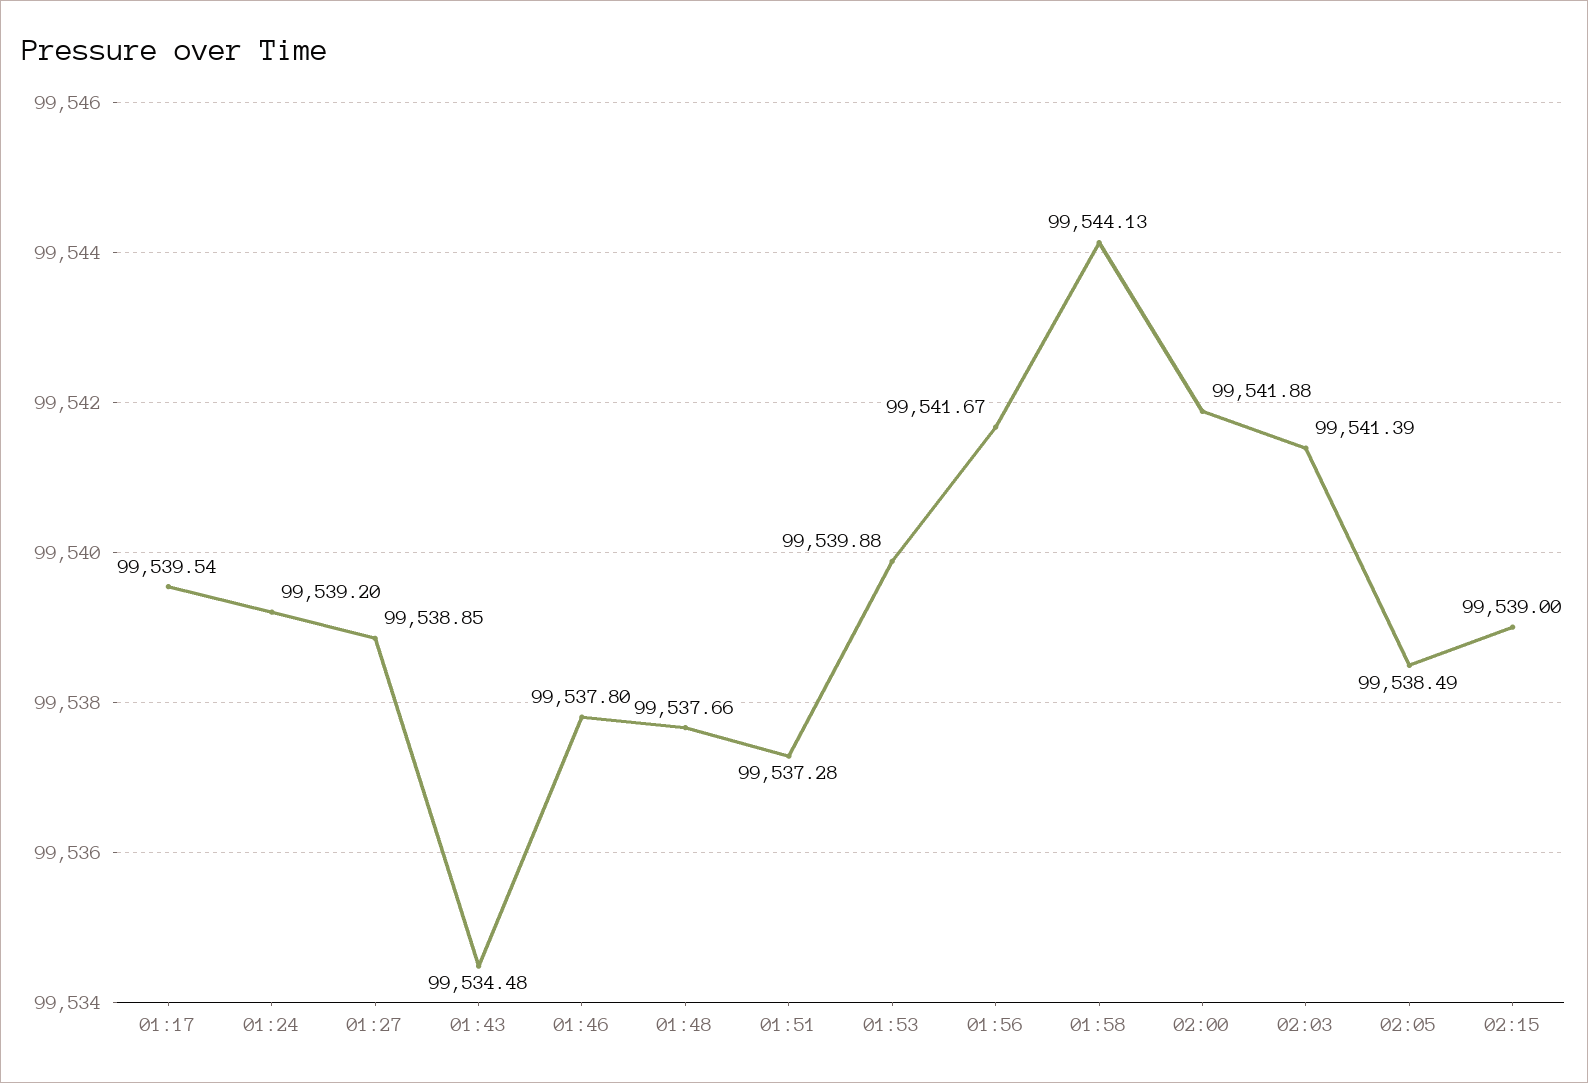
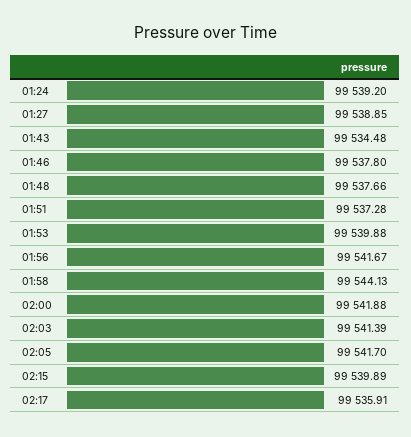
01:17: 99539.54 -> none
02:05: 99538.49 -> 99541.7
02:15: 99539 -> 99539.89
02:17: none -> 99535.91

